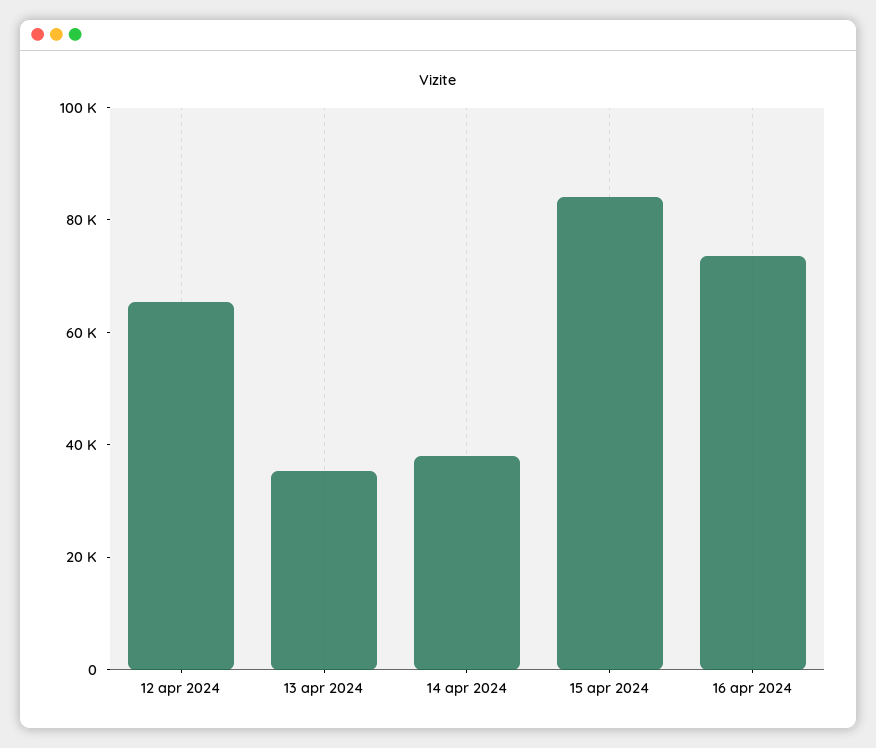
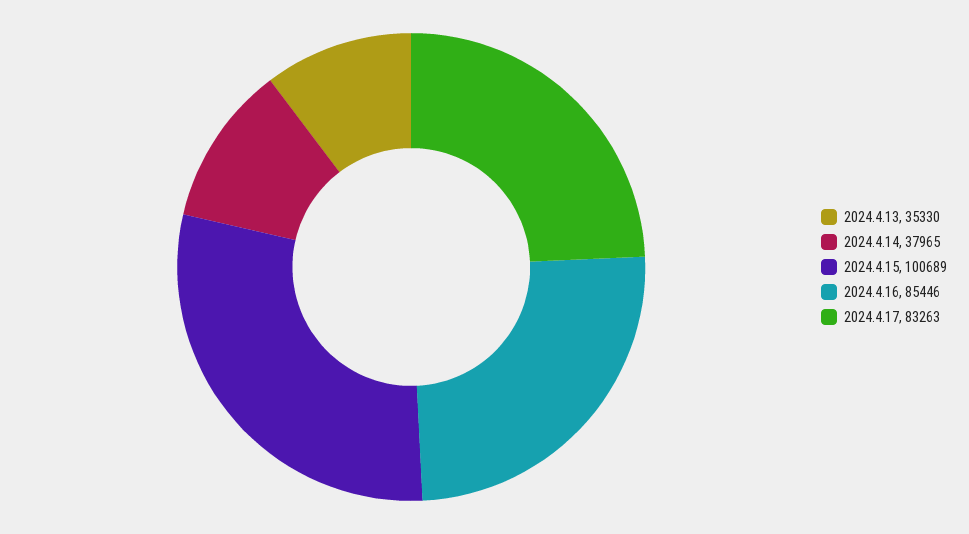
12 apr 2024: 65000 -> none
15 apr 2024: 85000 -> 100689
16 apr 2024: 75000 -> 85446
2024.4.17: none -> 83263

